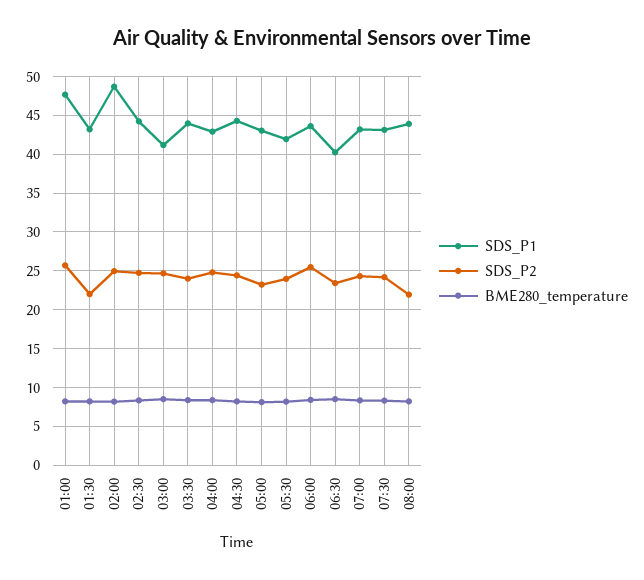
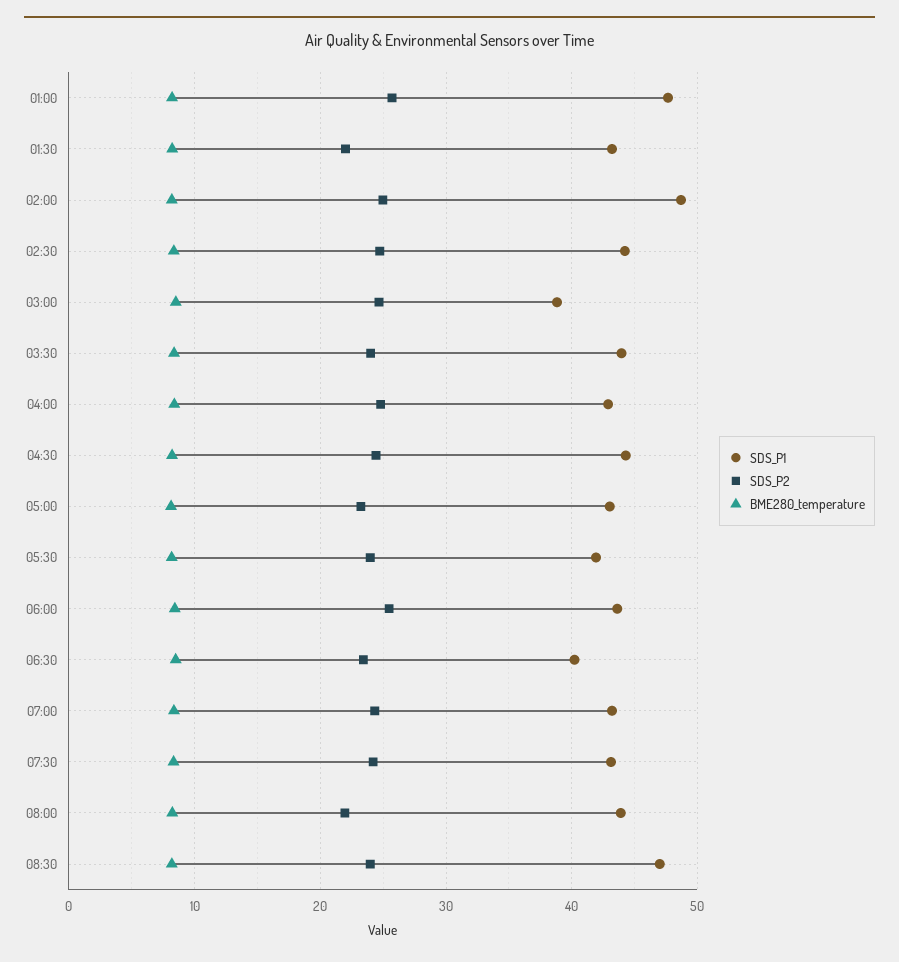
SDS_P1, 03:00: 41 -> 39
SDS_P1, 08:30: none -> 47
SDS_P2, 08:30: none -> 24
BME280_temperature, 08:30: none -> 8

